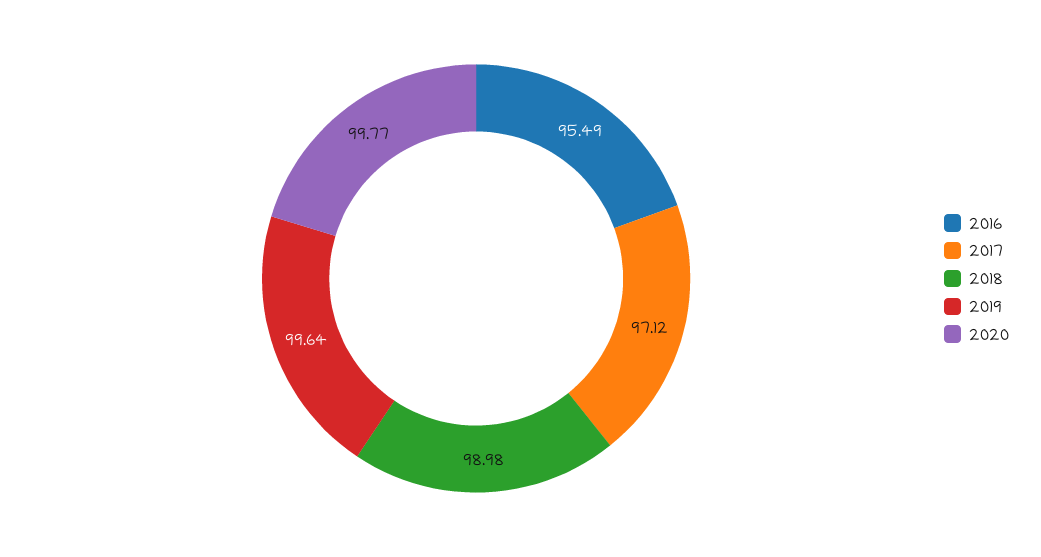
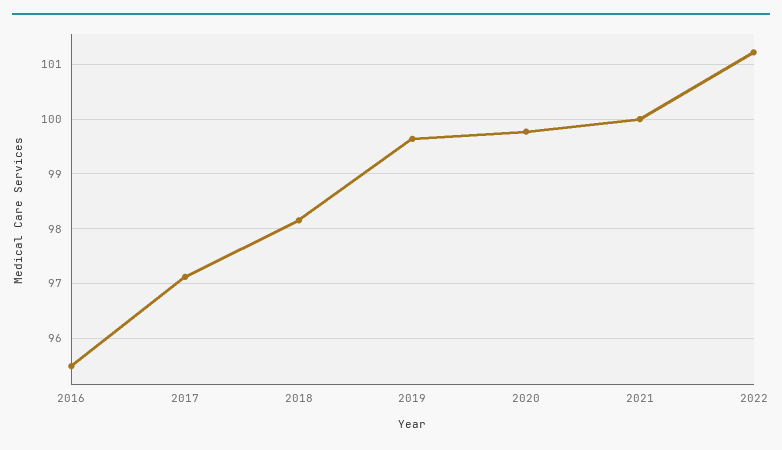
2018: 98.98 -> 98.2
2021: none -> 100
2022: none -> 101.2

